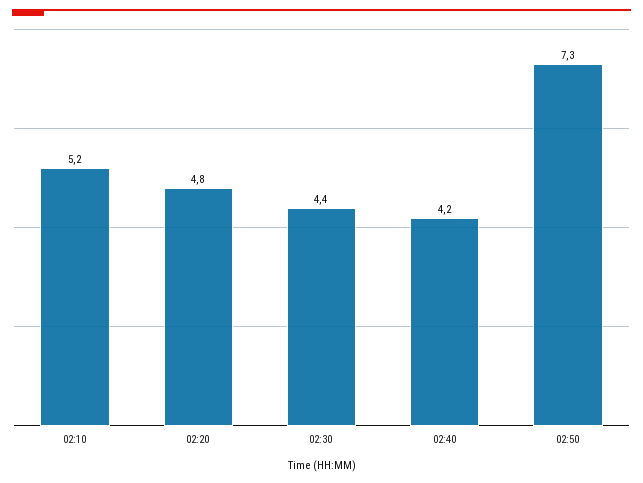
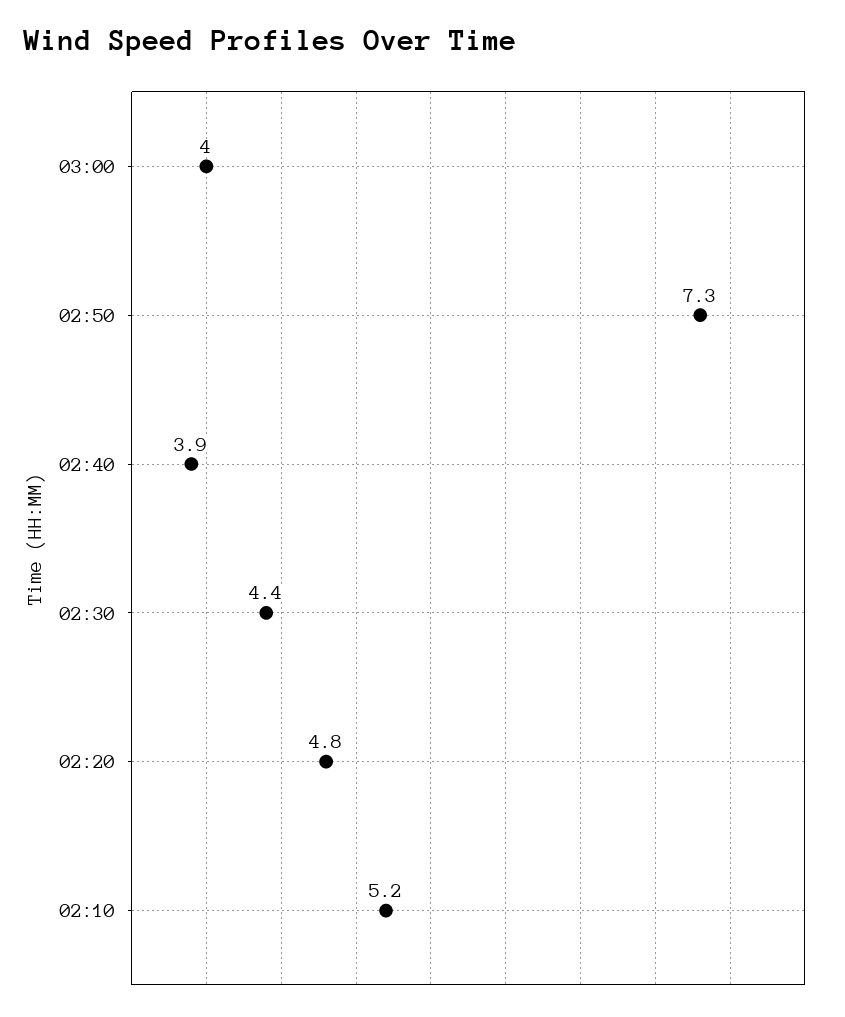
02:40: 4.2 -> 3.9
03:00: none -> 4

